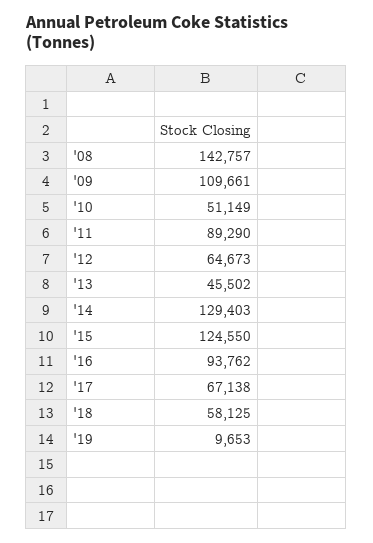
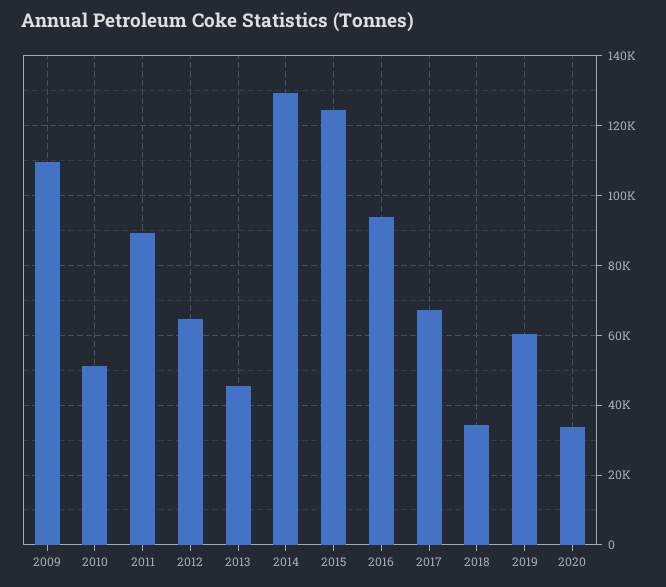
'08: 142757 -> none
'18: 58125 -> 34000
'19: 9653 -> 60000
2020: none -> 34000

